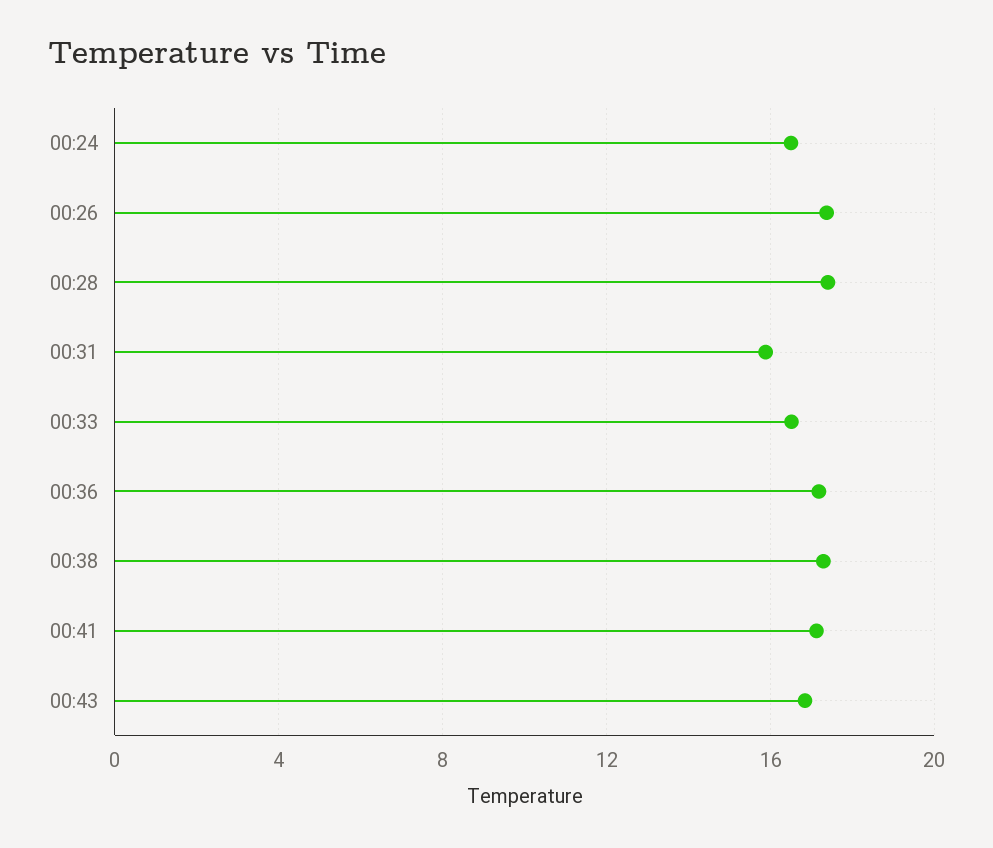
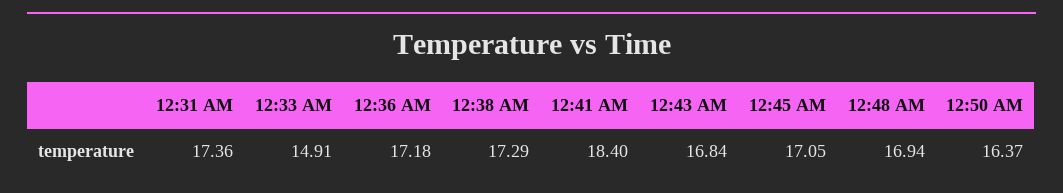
00:24: 16.5 -> none
00:26: 17.5 -> none
00:28: 17.5 -> none
00:31: 16 -> 17.36
00:33: 16.5 -> 14.91
00:41: 17 -> 18.4
12:45 AM: none -> 17.05
12:48 AM: none -> 16.94
12:50 AM: none -> 16.37

